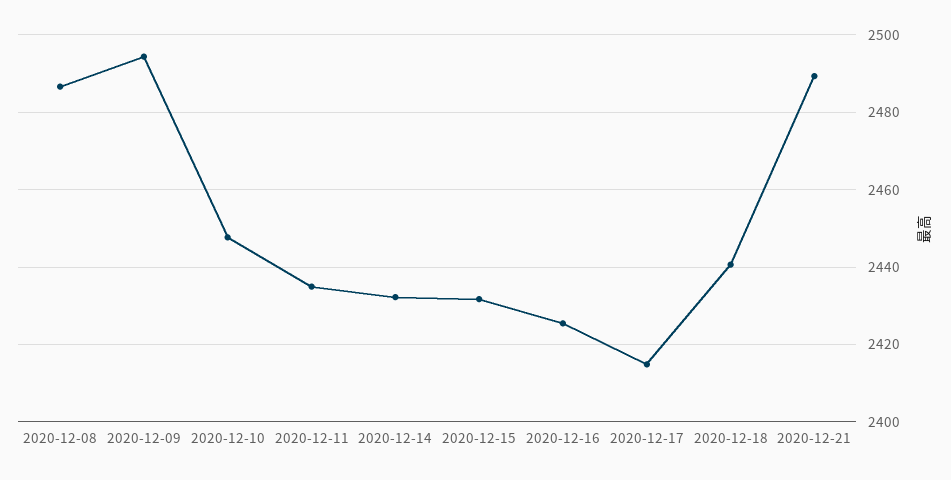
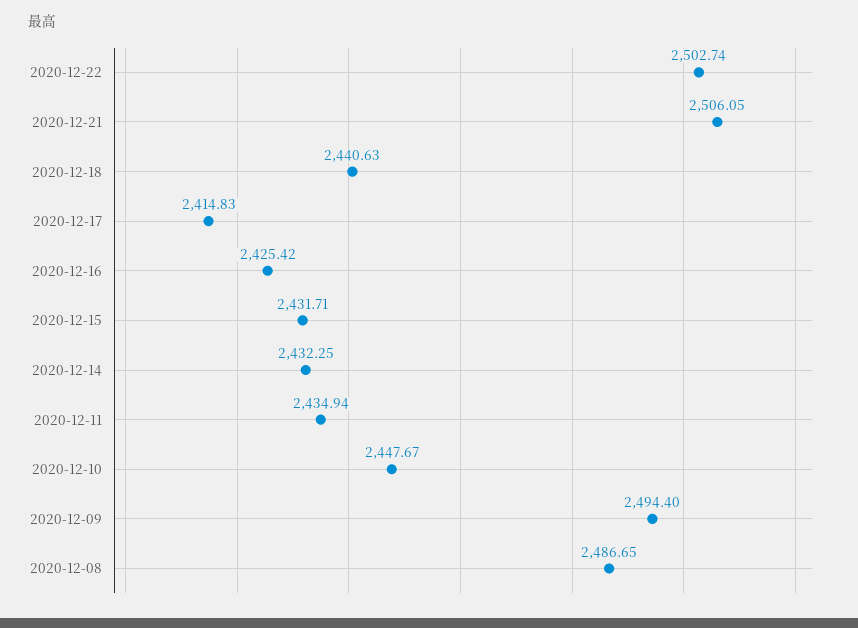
2020-12-21: 2490 -> 2506.05
2020-12-22: none -> 2502.74

